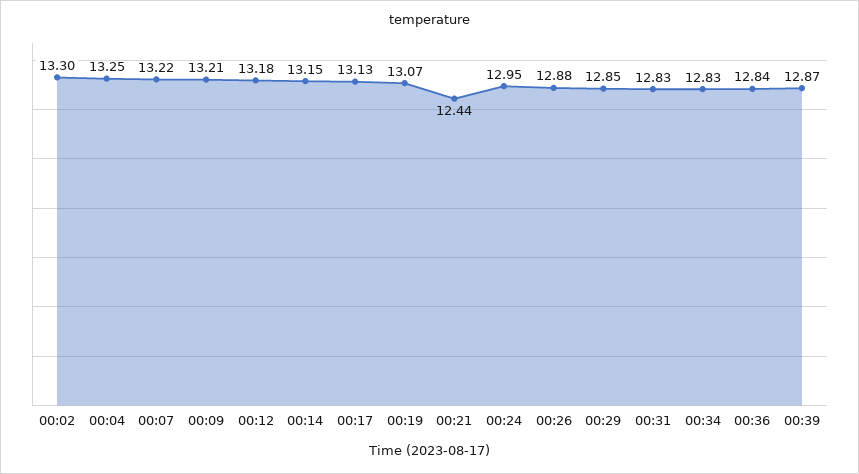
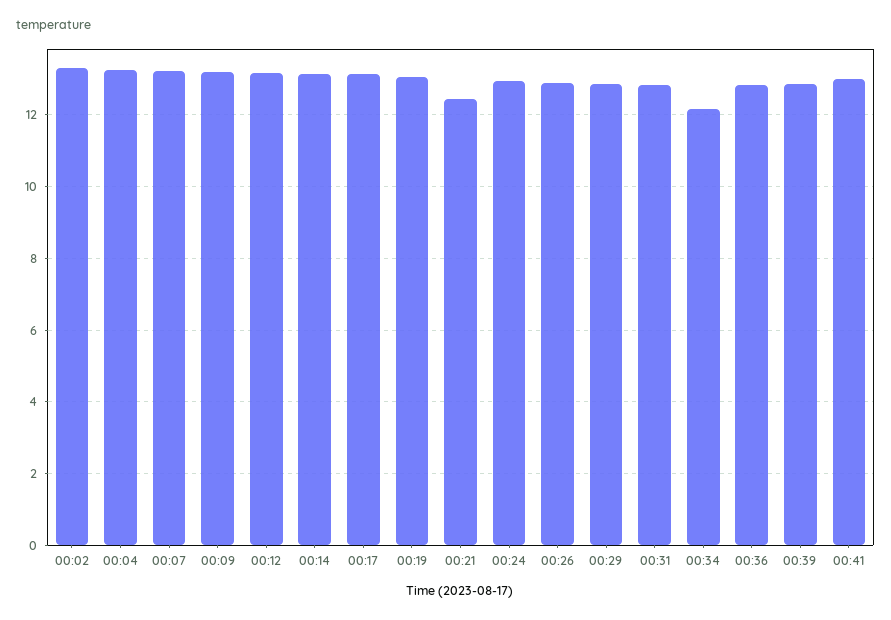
00:34: 12.83 -> 12.2
00:41: none -> 13

